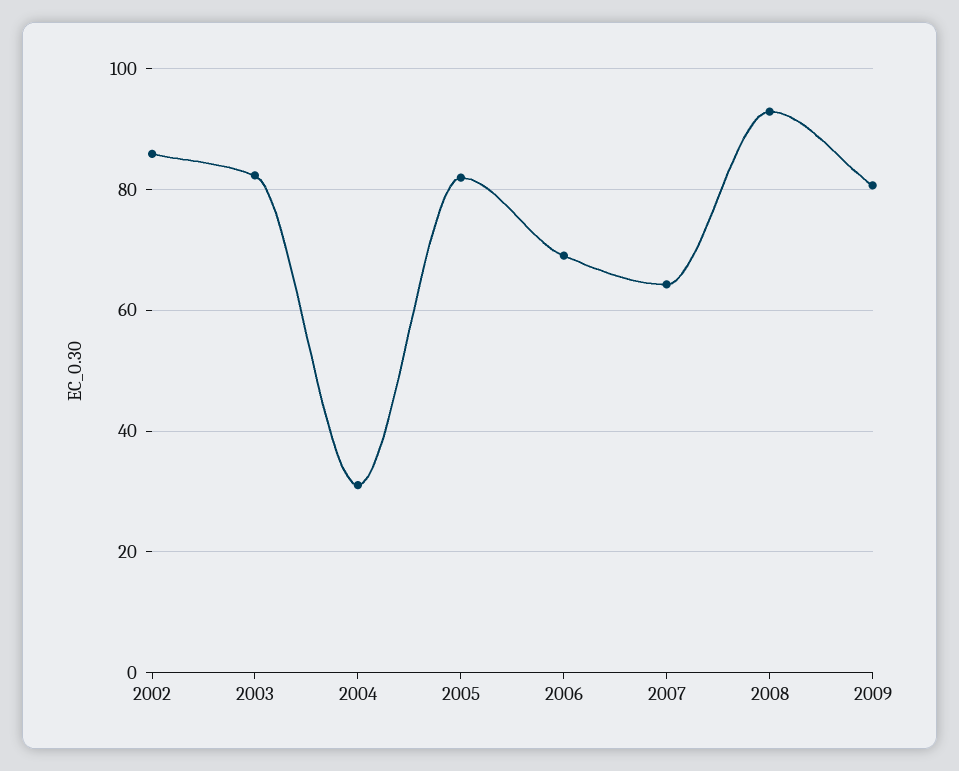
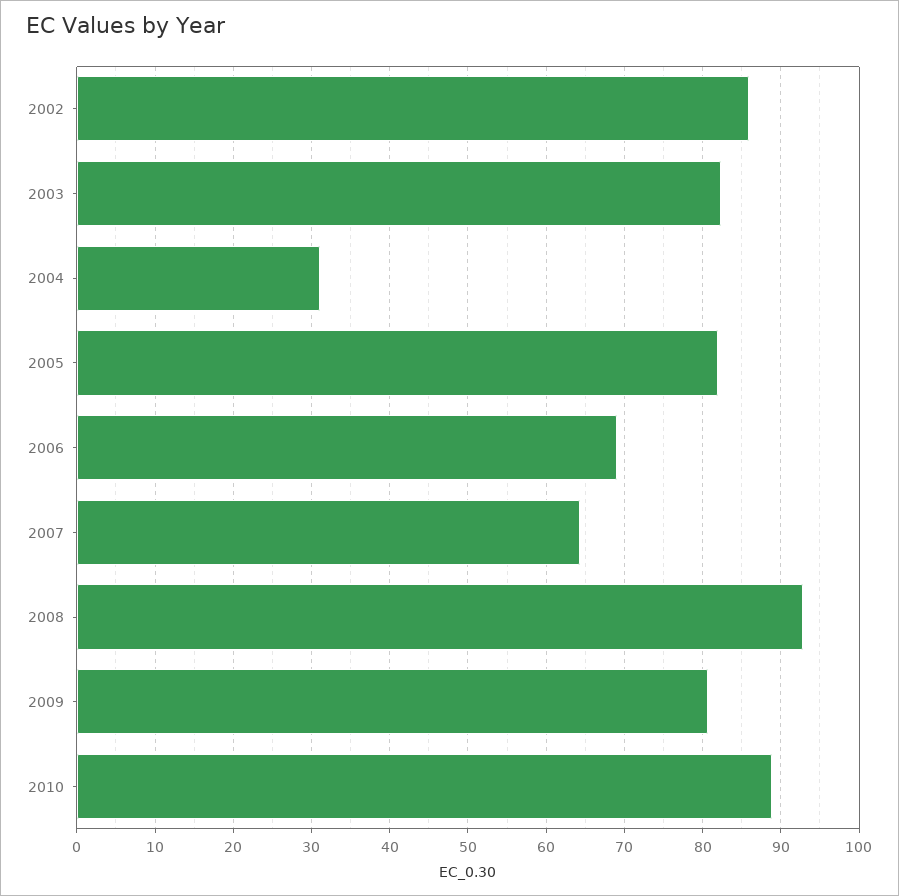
2010: none -> 89

